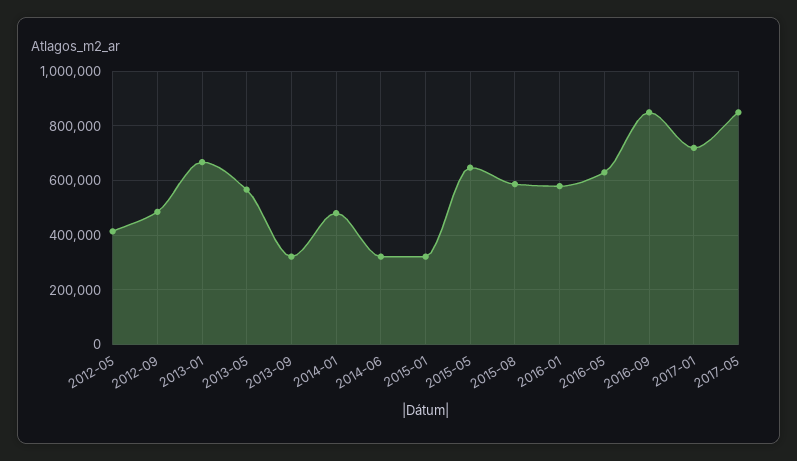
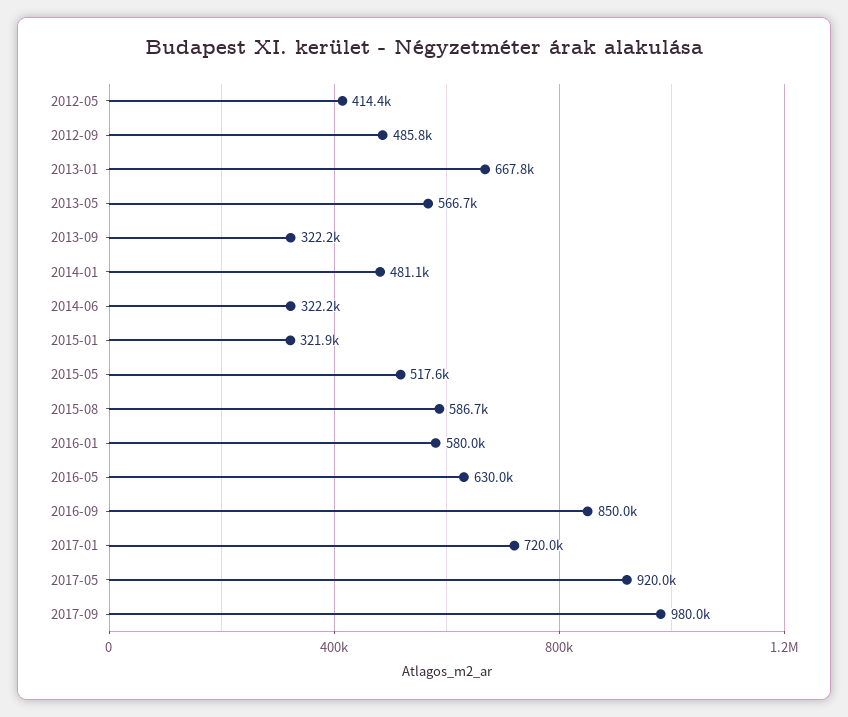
2015-05: 650000 -> 517600
2017-05: 850000 -> 920000
2017-09: none -> 980000

